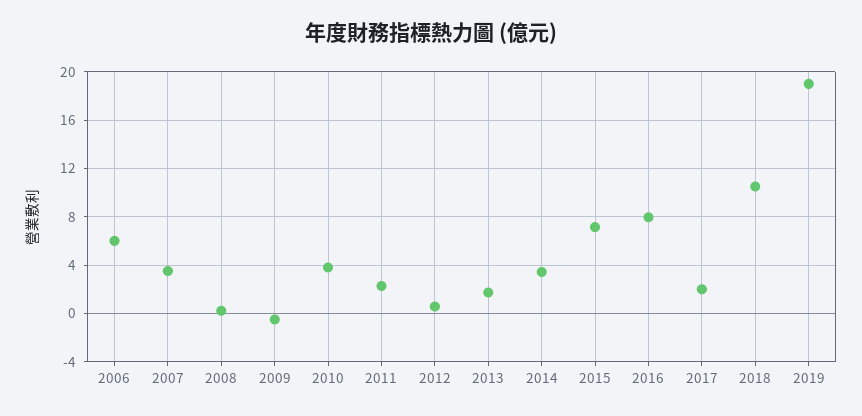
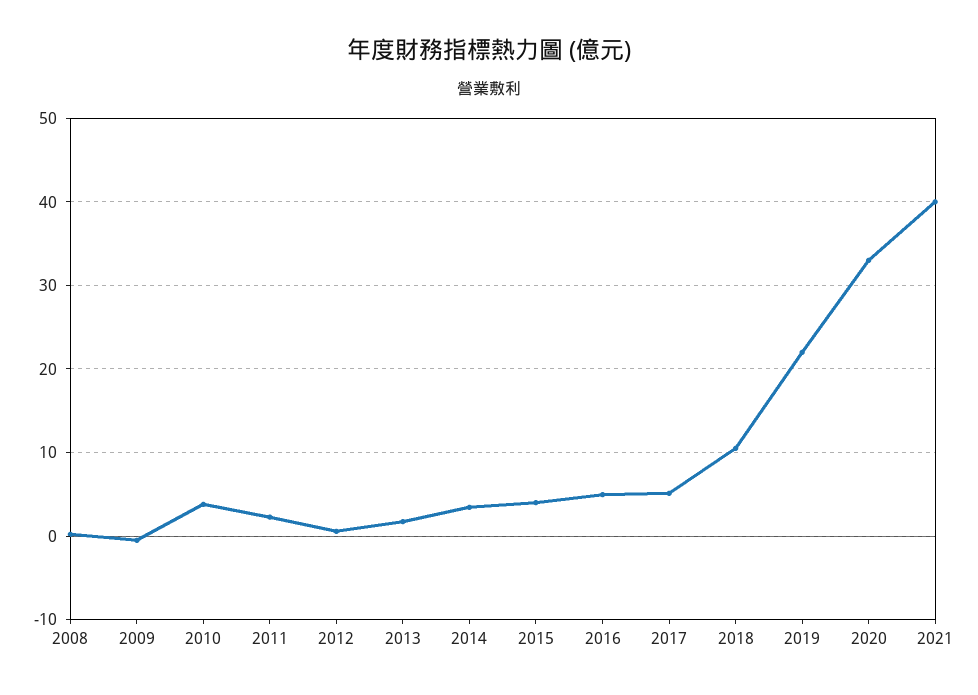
2006: 6 -> none
2007: 3.5 -> none
2015: 7 -> 4
2016: 8 -> 5
2017: 2 -> 5
2019: 19 -> 22
2020: none -> 33
2021: none -> 40

